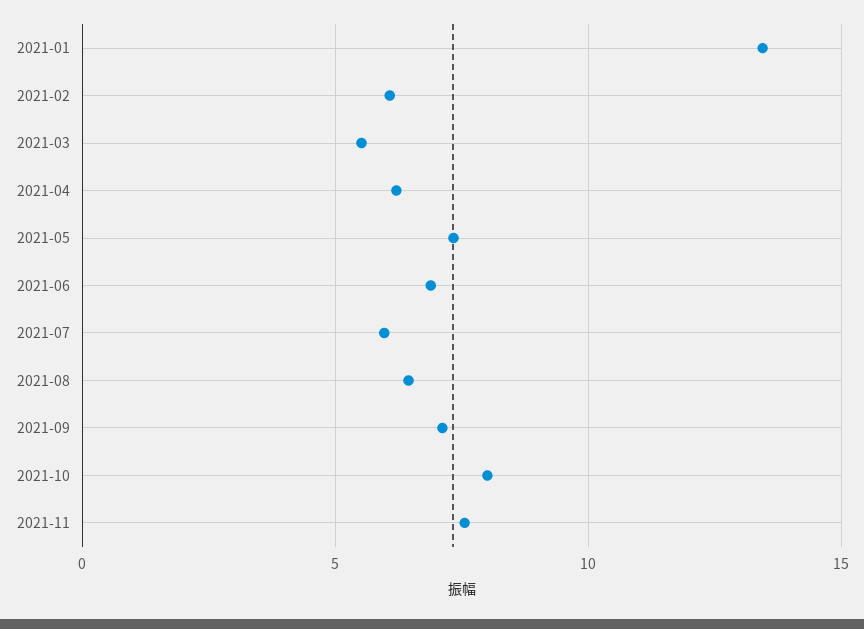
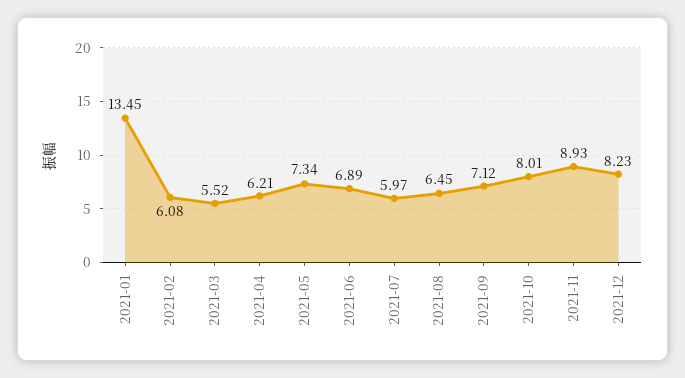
2021-11: 7.5 -> 8.93
2021-12: none -> 8.23

